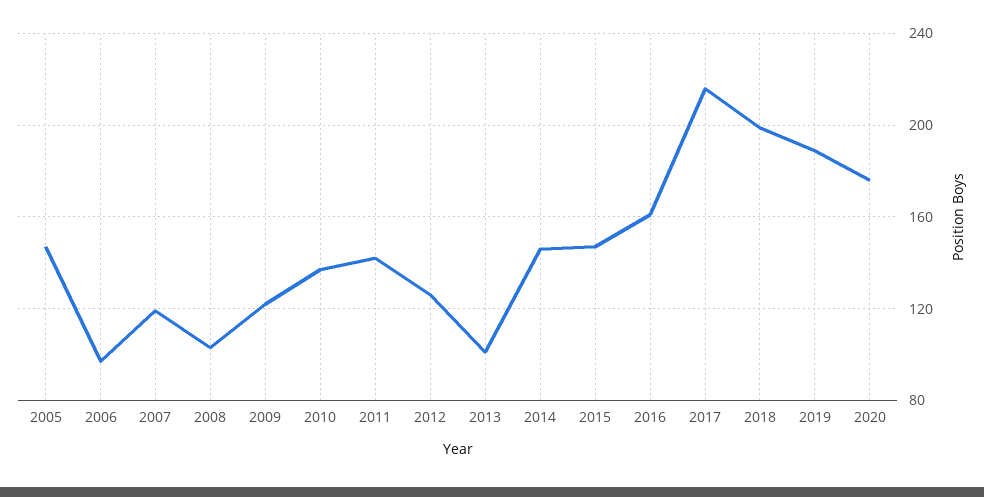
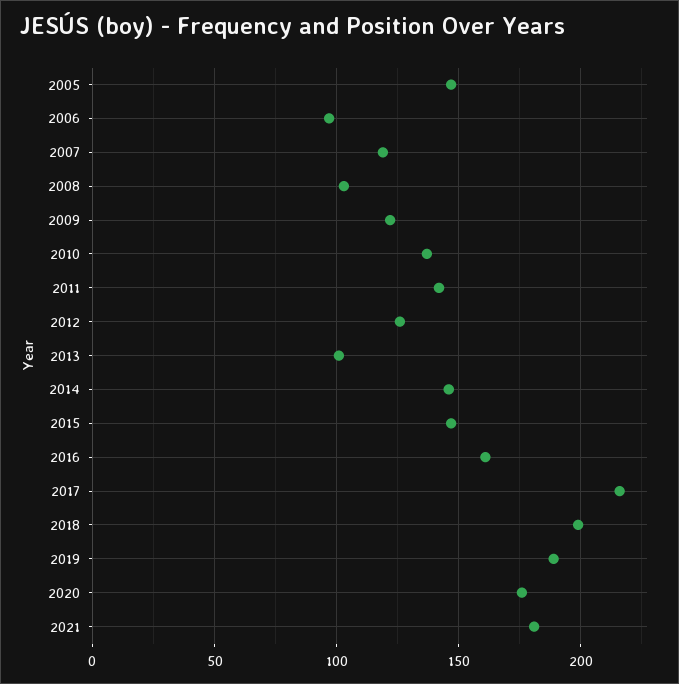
2021: none -> 180

